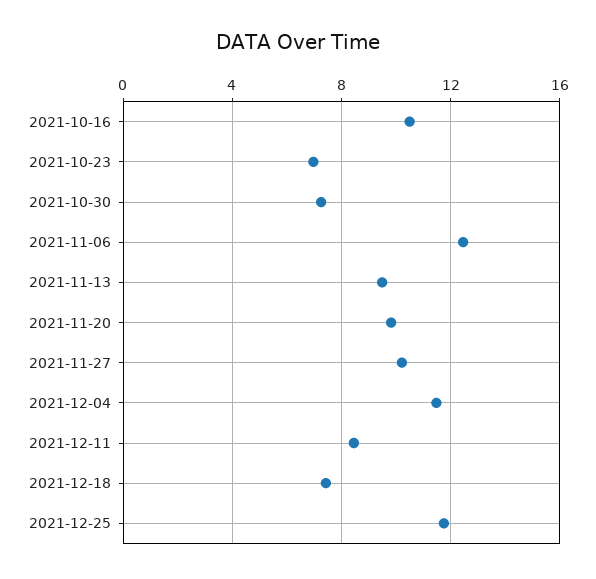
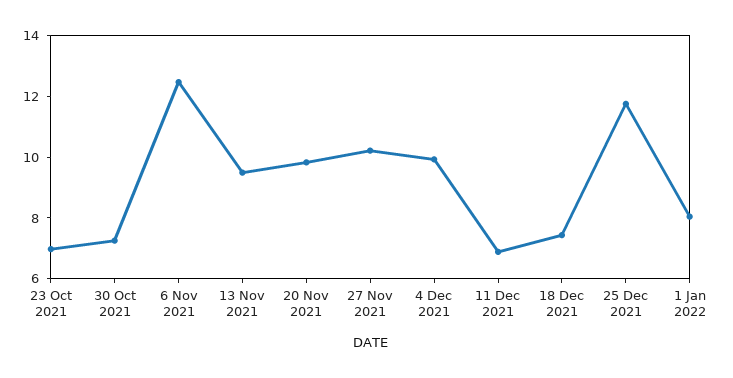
2021-10-16: 10.5 -> none
2021-12-04: 11.5 -> 10
2021-12-11: 8.5 -> 7
1 Jan 2022: none -> 8

